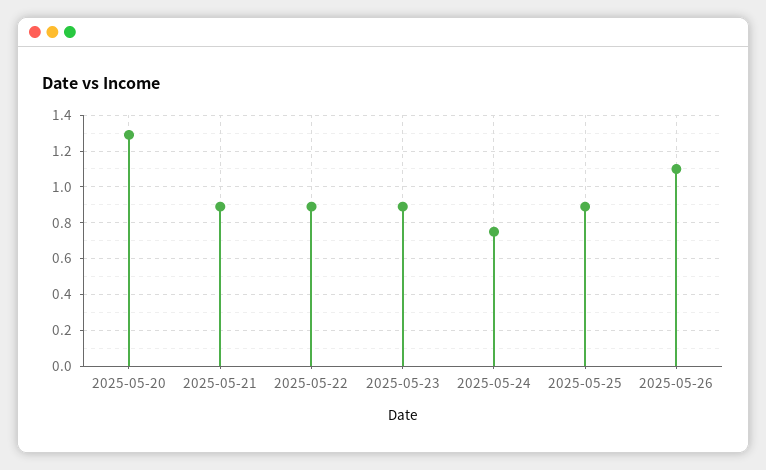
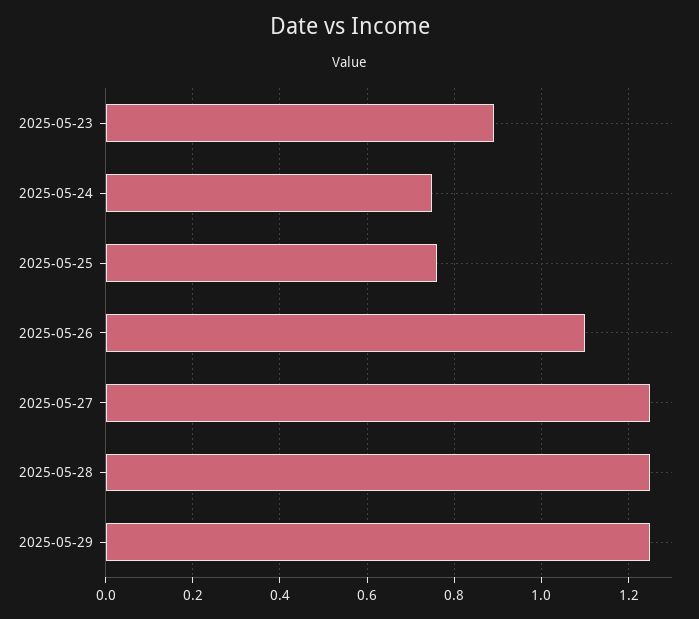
2025-05-20: 1.3 -> none
2025-05-21: 0.9 -> none
2025-05-22: 0.9 -> none
2025-05-25: 0.9 -> 0.75
2025-05-27: none -> 1.25
2025-05-28: none -> 1.25
2025-05-29: none -> 1.25

